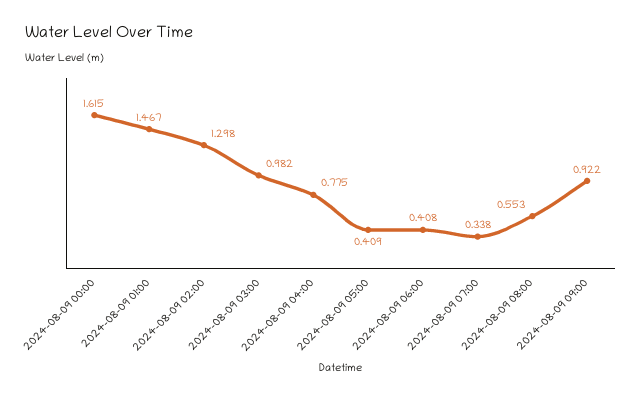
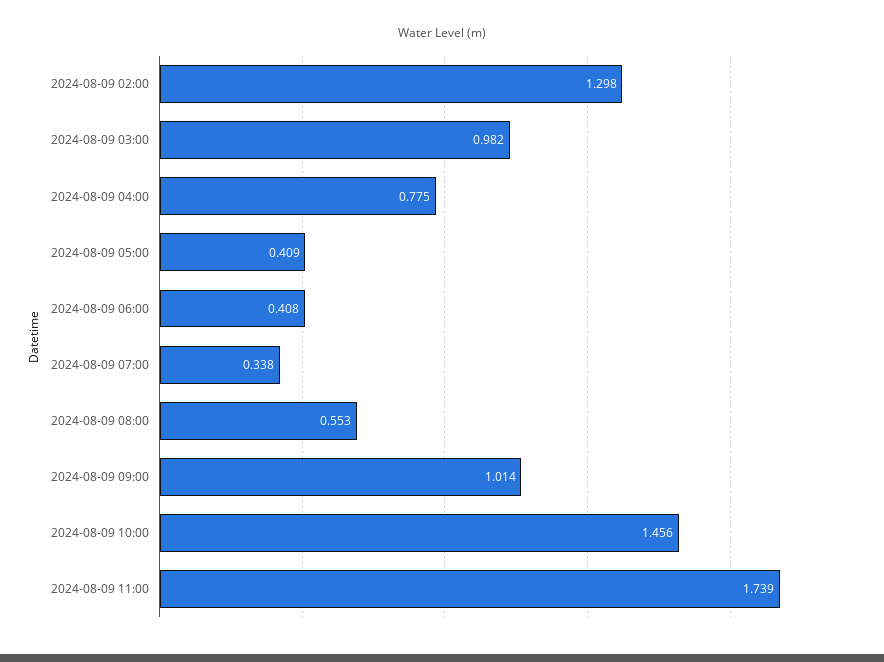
2024-08-09 00:00: 1.615 -> none
2024-08-09 01:00: 1.467 -> none
2024-08-09 09:00: 0.922 -> 1.014
2024-08-09 10:00: none -> 1.456
2024-08-09 11:00: none -> 1.739

